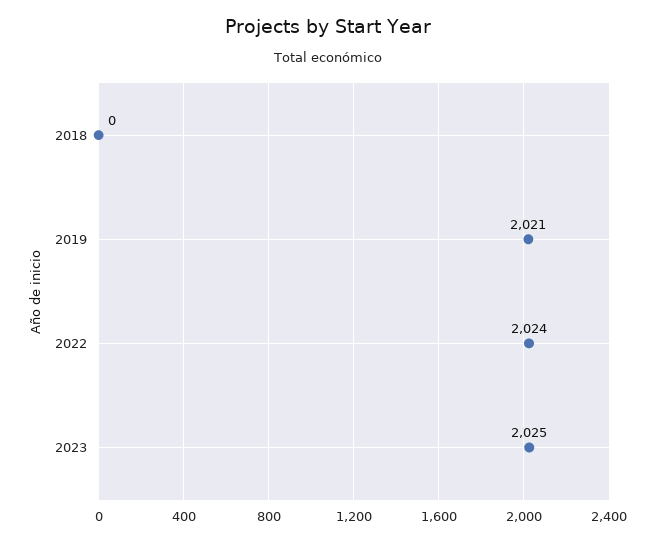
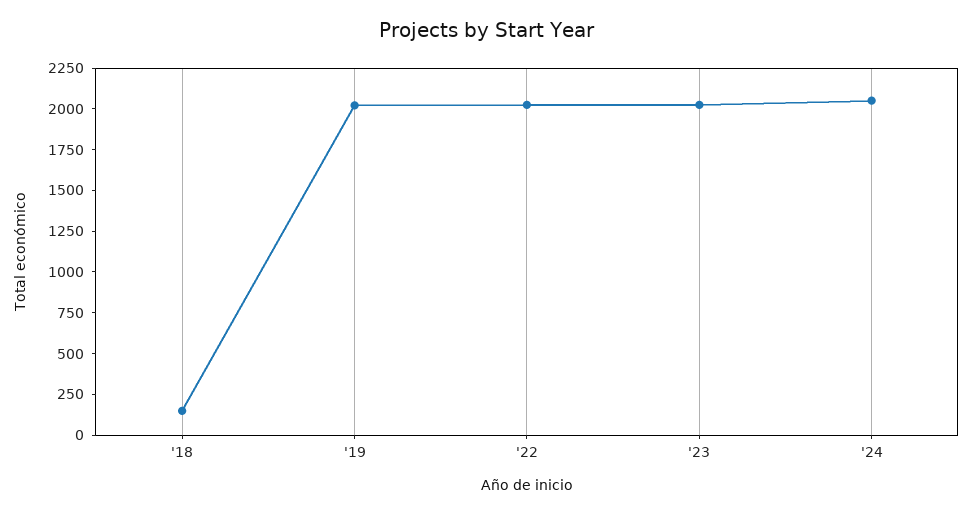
2018: 0 -> 150
'24: none -> 2050

